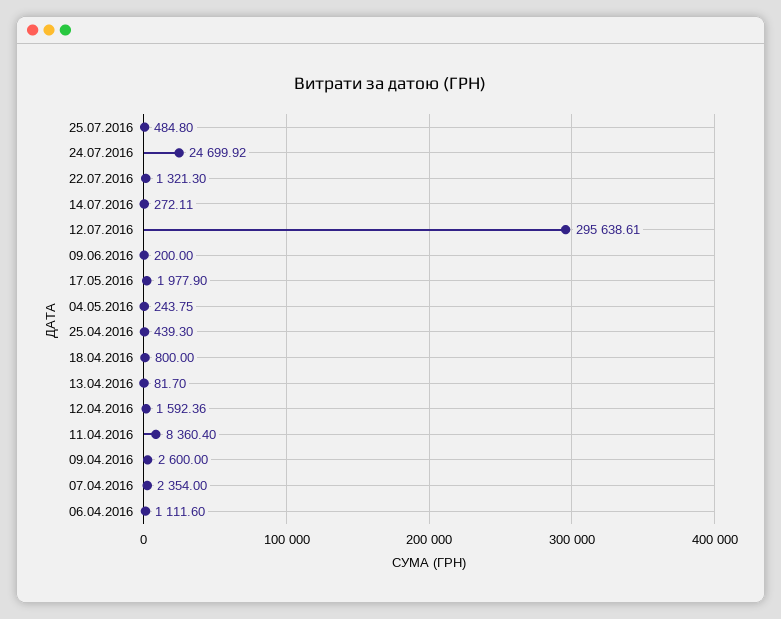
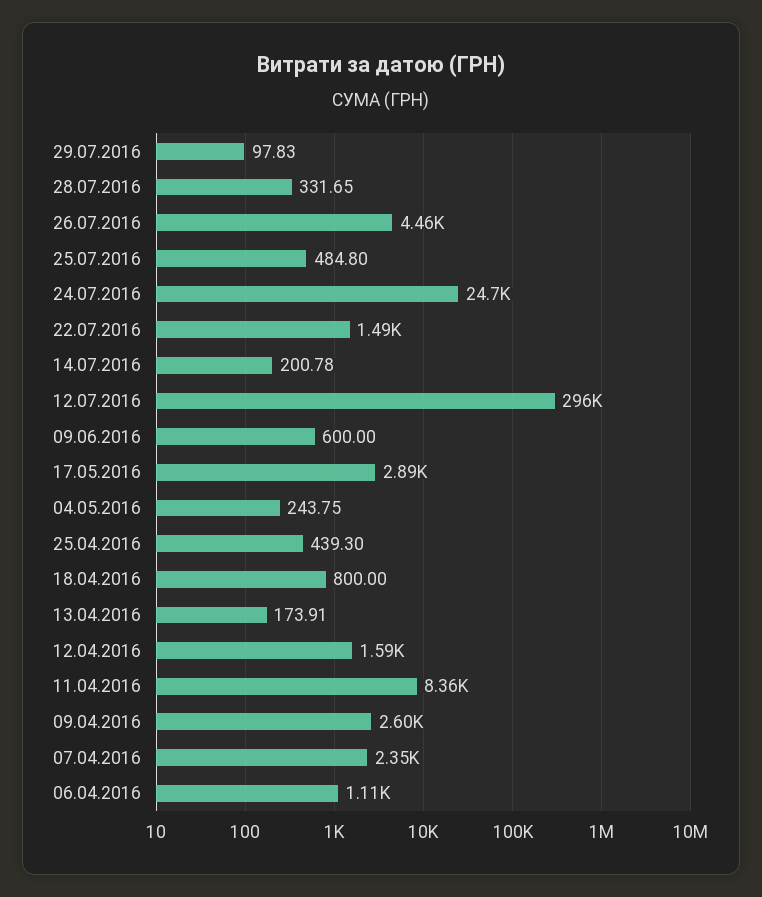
22.07.2016: 1321.3 -> 1490
14.07.2016: 272.11 -> 200.78
09.06.2016: 200 -> 600
17.05.2016: 1977.9 -> 2890
13.04.2016: 81.7 -> 173.91
29.07.2016: none -> 97.83
28.07.2016: none -> 331.65
26.07.2016: none -> 4460

